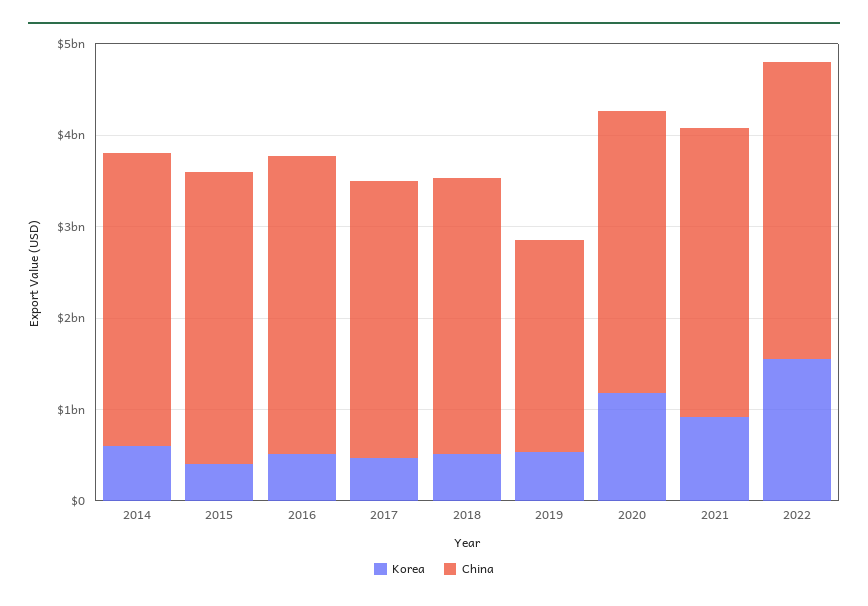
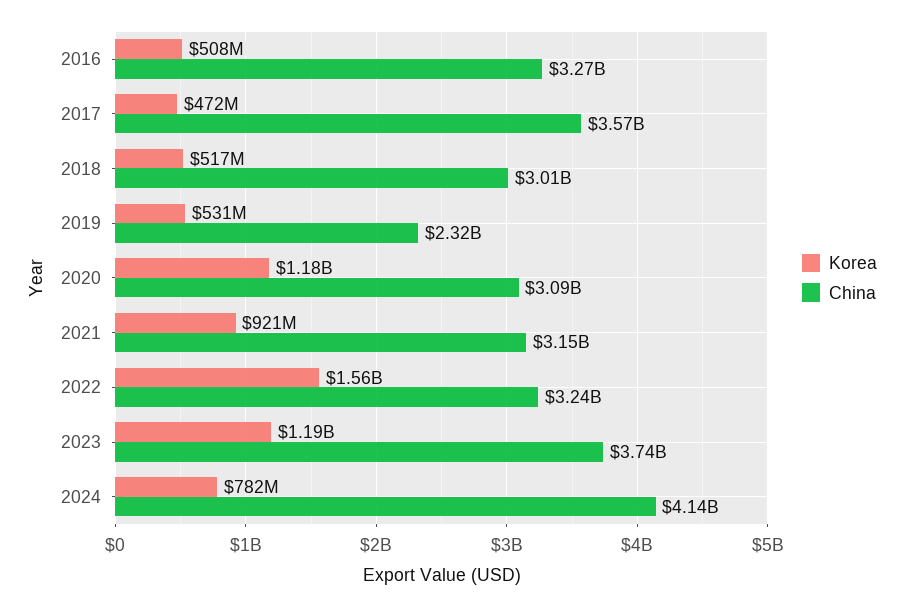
Korea, 2014: 600000000 -> none
China, 2014: 3200000000 -> none
Korea, 2015: 400000000 -> none
China, 2015: 3200000000 -> none
China, 2017: 3000000000 -> 3570000000
Korea, 2023: none -> 1190000000
China, 2023: none -> 3740000000
Korea, 2024: none -> 782000000
China, 2024: none -> 4140000000

